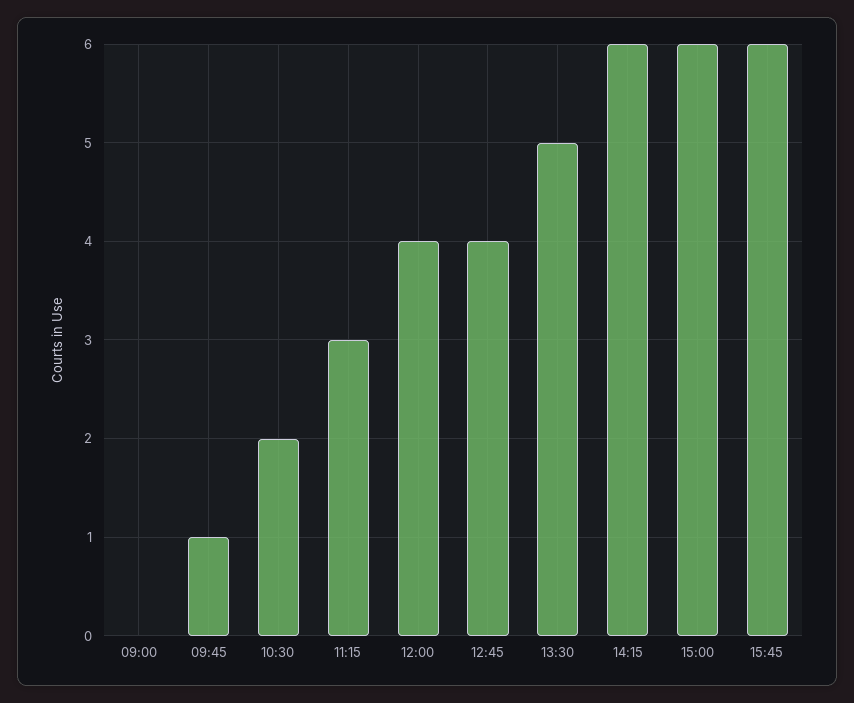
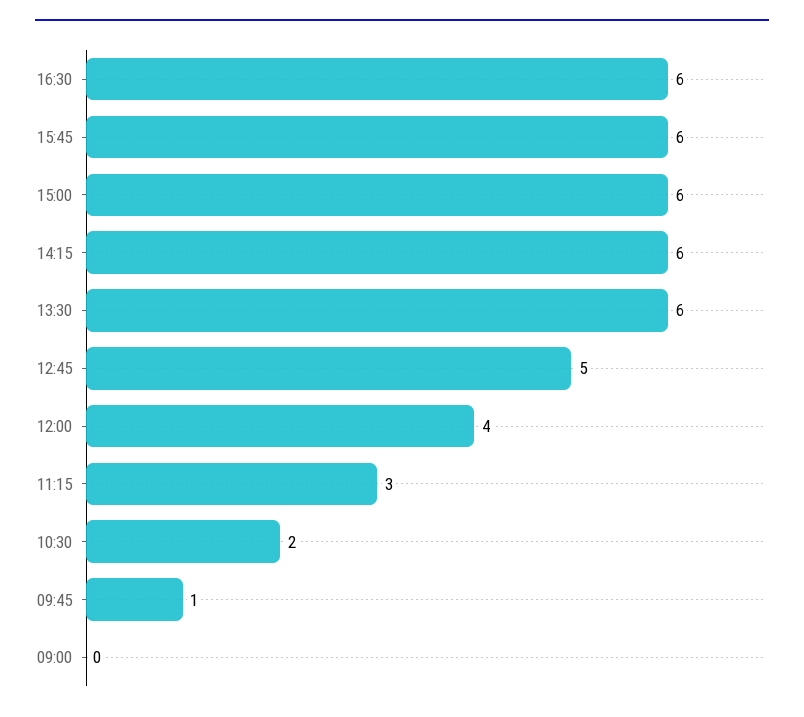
12:45: 4 -> 5
13:30: 5 -> 6
16:30: none -> 6

